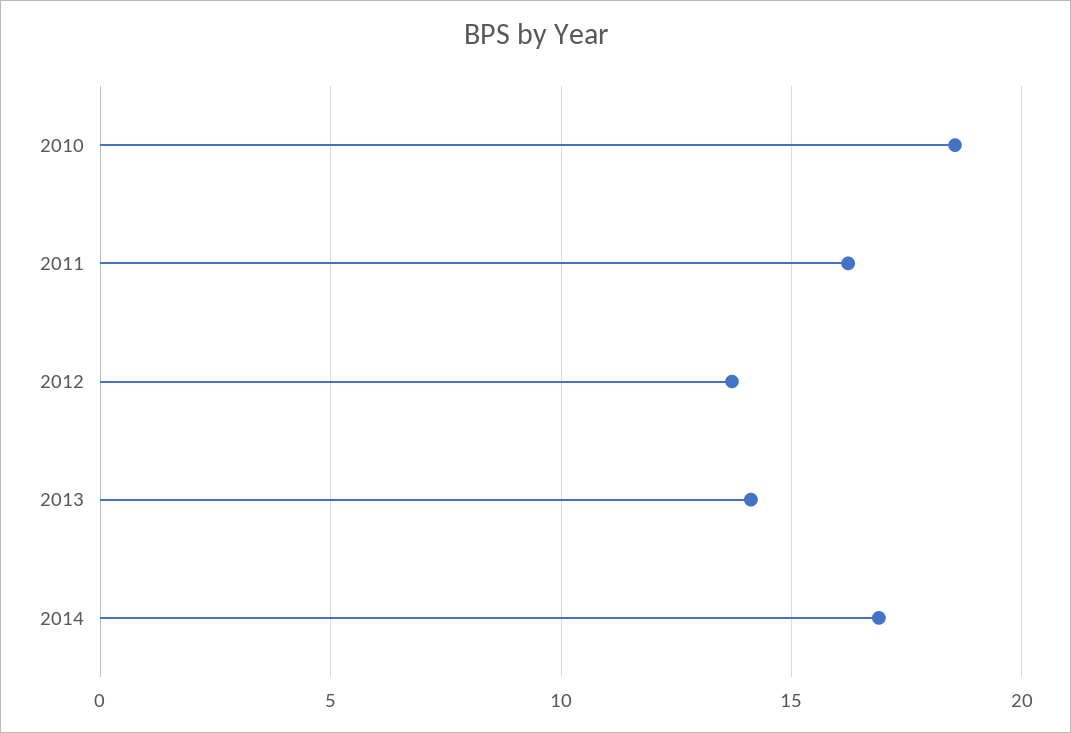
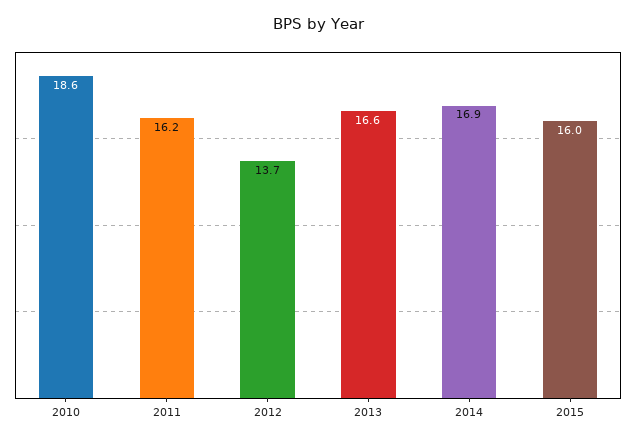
2013: 14 -> 16.6
2015: none -> 16

